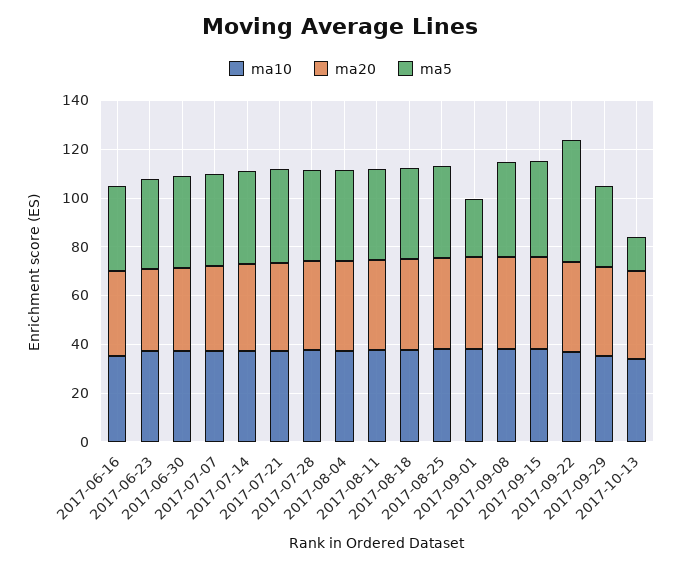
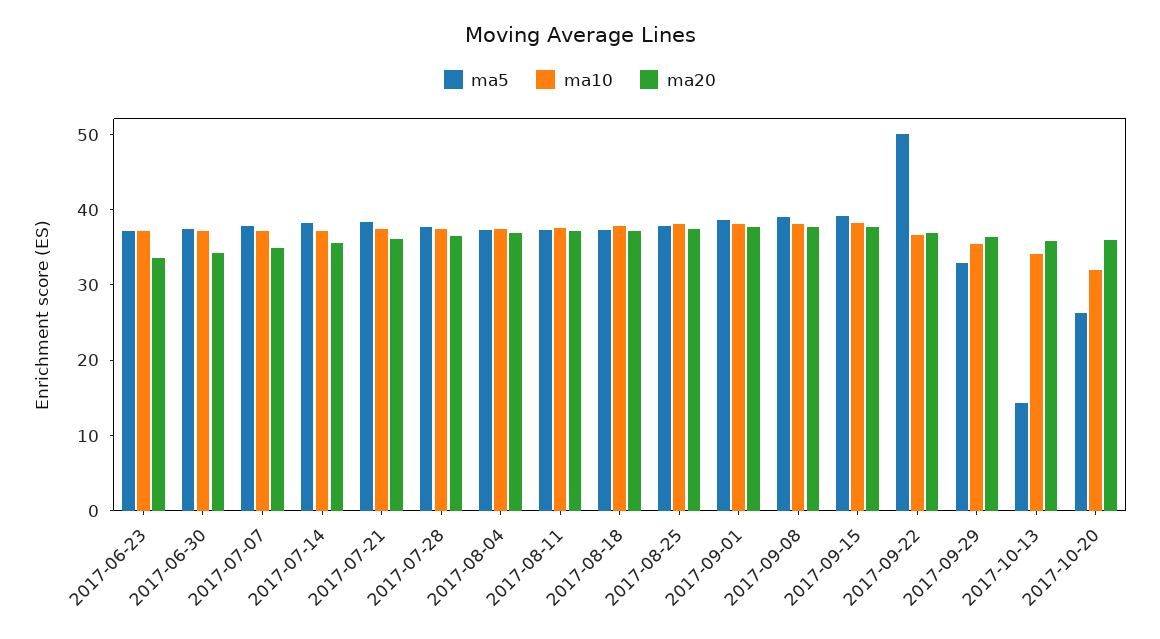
ma10, 2017-06-16: 35 -> none
ma20, 2017-06-16: 35 -> none
ma5, 2017-06-16: 35 -> none
ma5, 2017-09-01: 25 -> 38
ma5, 2017-10-20: none -> 26
ma10, 2017-10-20: none -> 32
ma20, 2017-10-20: none -> 36

